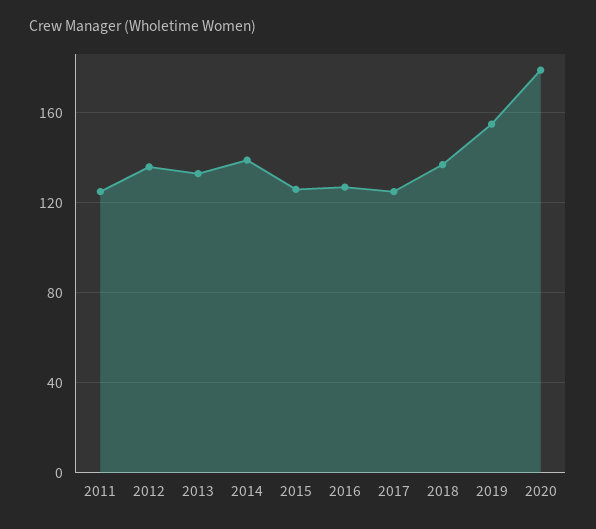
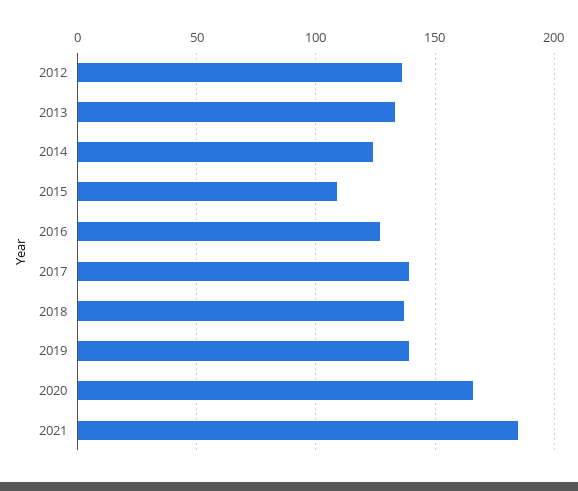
2011: 125 -> none
2014: 140 -> 125
2015: 125 -> 110
2017: 125 -> 140
2019: 155 -> 140
2020: 180 -> 165
2021: none -> 185

